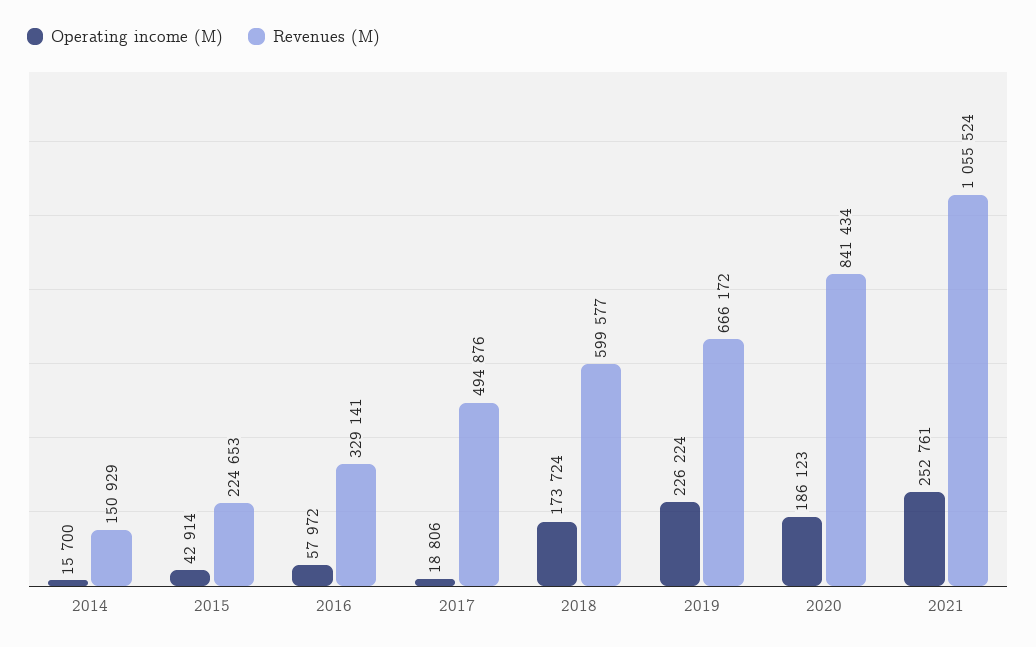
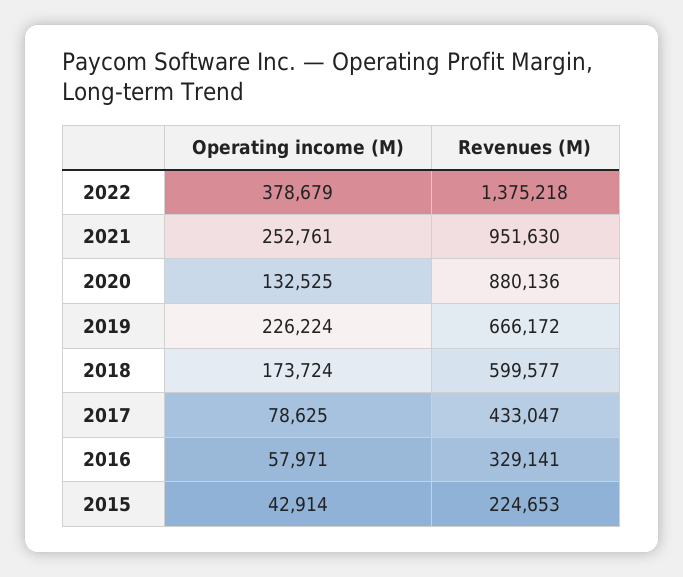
Operating income (M), 2014: 15700 -> none
Revenues (M), 2014: 150929 -> none
Operating income (M), 2016: 57972 -> 57971
Operating income (M), 2017: 18806 -> 78625
Revenues (M), 2017: 494876 -> 433047
Operating income (M), 2020: 186123 -> 132525
Revenues (M), 2020: 841434 -> 880136
Revenues (M), 2021: 1055524 -> 951630
Operating income (M), 2022: none -> 378679
Revenues (M), 2022: none -> 1375218

